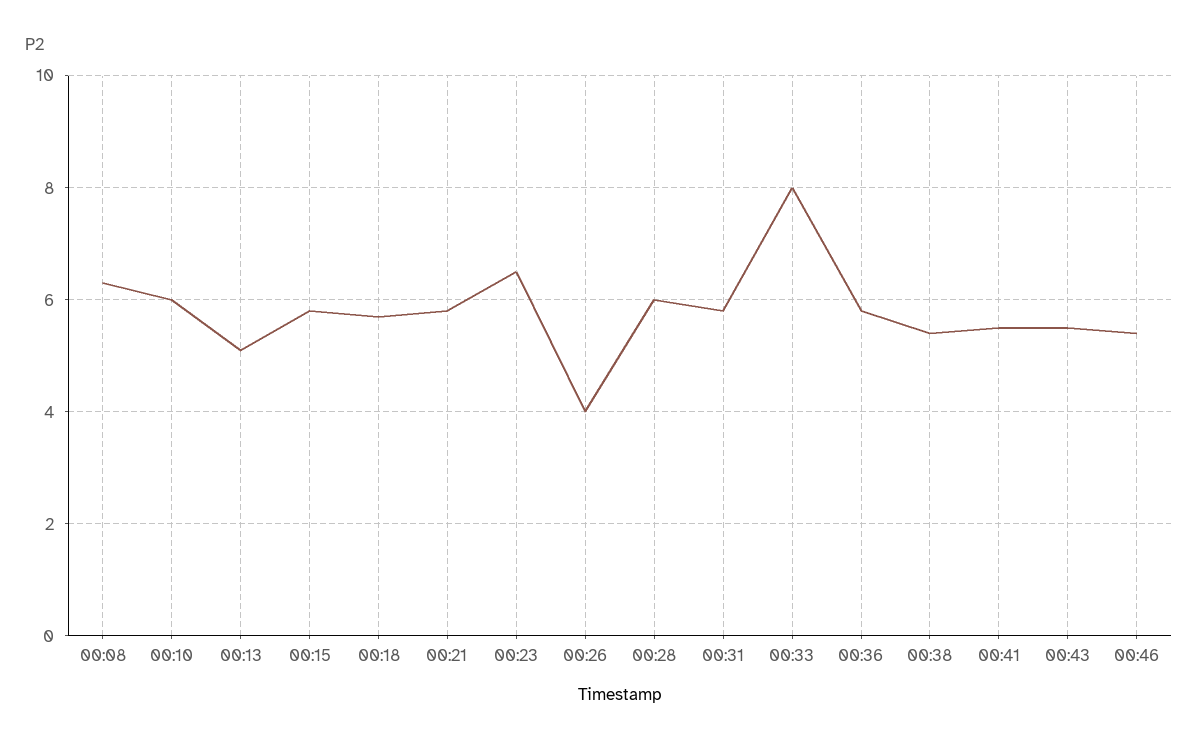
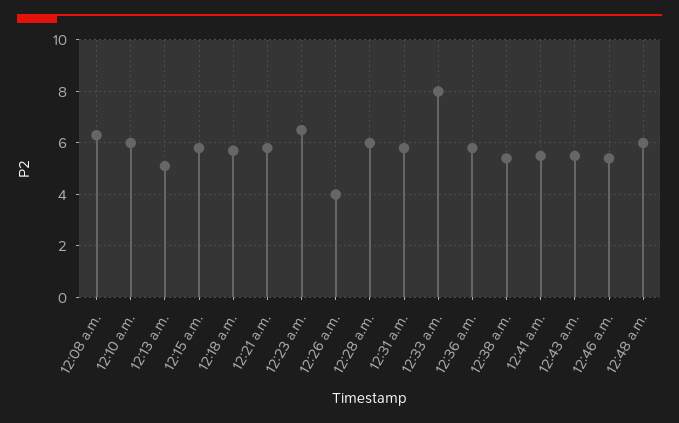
12:48 a.m.: none -> 6

